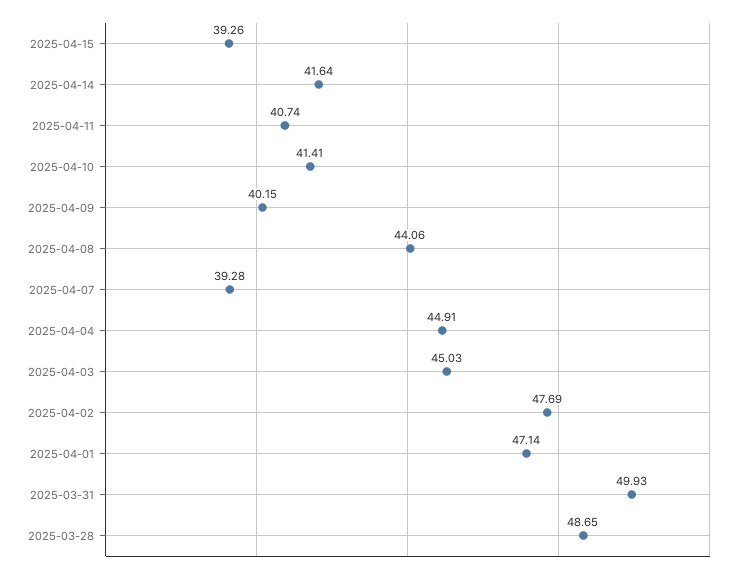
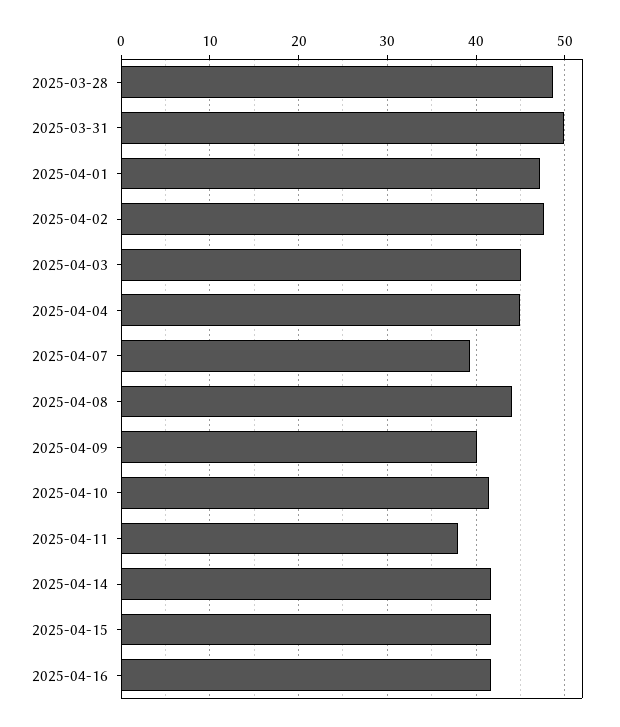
2025-04-15: 39.26 -> 42
2025-04-11: 40.74 -> 38
2025-04-16: none -> 42

